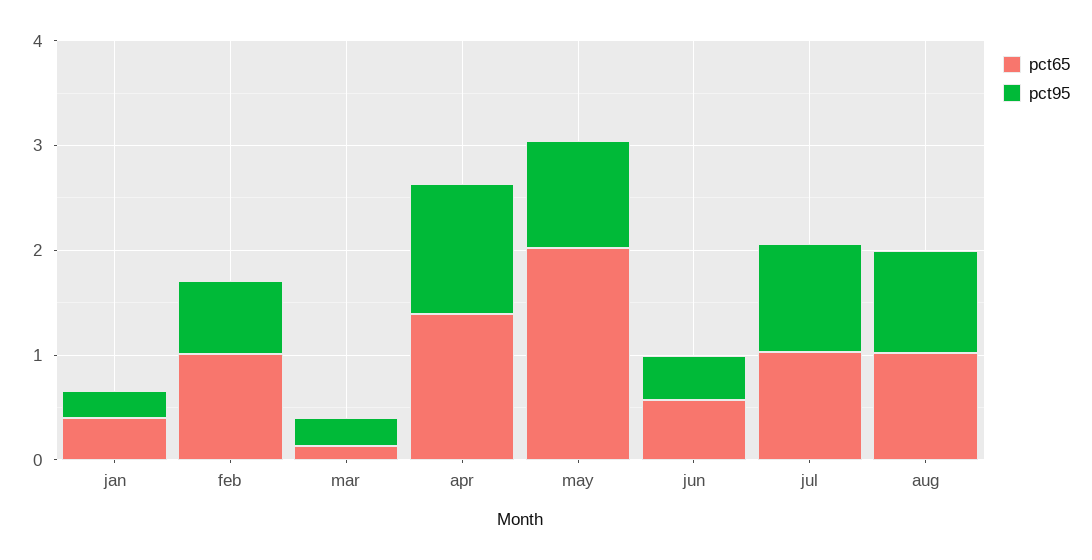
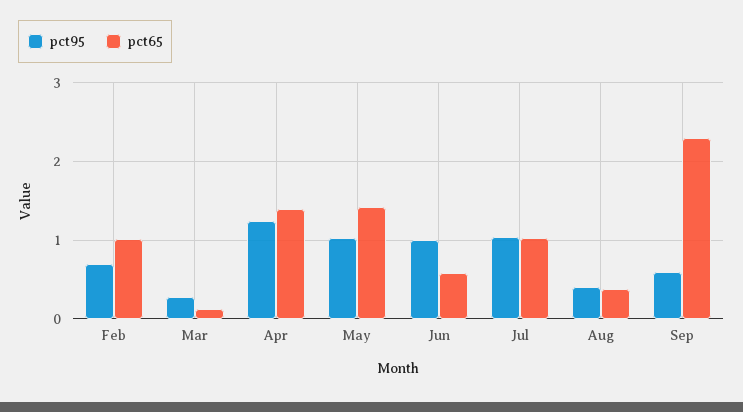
pct65, jan: 0.4 -> none
pct95, jan: 0.2 -> none
pct65, may: 2 -> 1.4
pct95, jun: 0.4 -> 1
pct65, aug: 1 -> 0.4
pct95, aug: 1 -> 0.4
pct95, Sep: none -> 0.6
pct65, Sep: none -> 2.3

